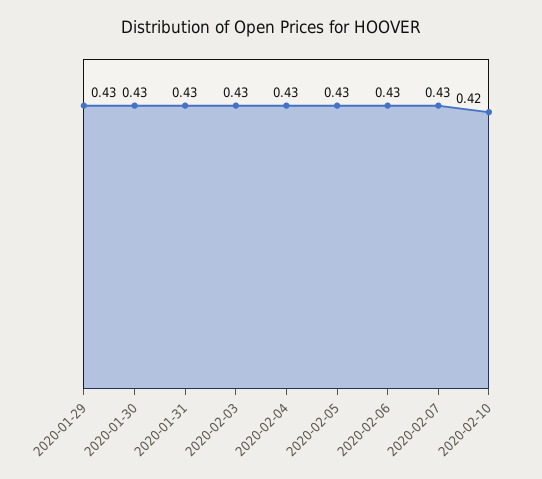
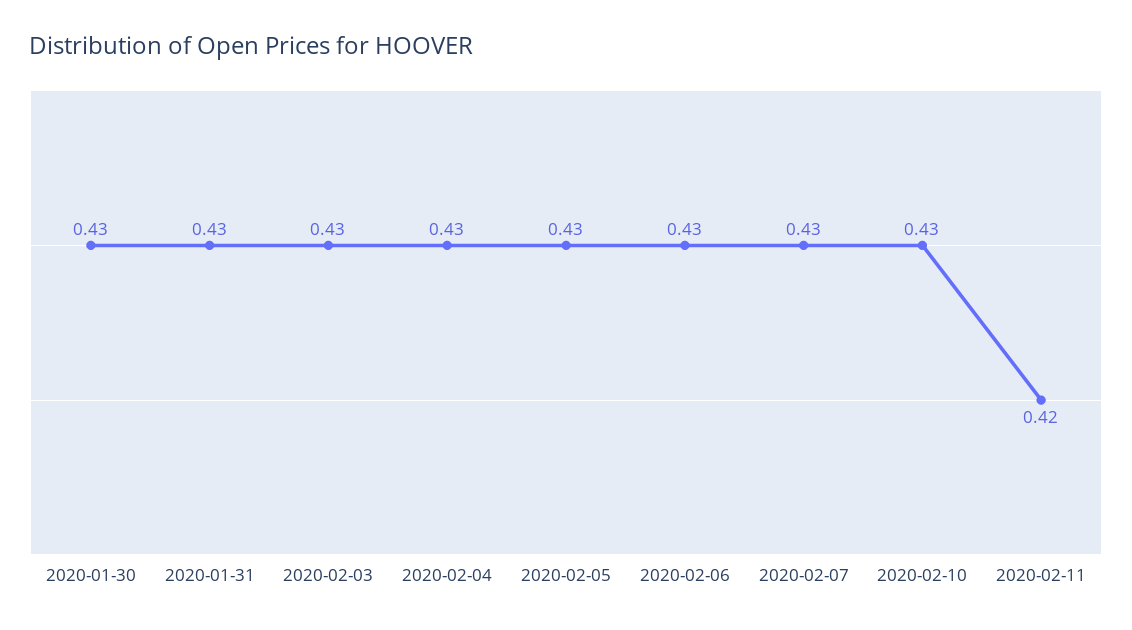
2020-01-29: 0.43 -> none
2020-02-10: 0.42 -> 0.43
2020-02-11: none -> 0.42

